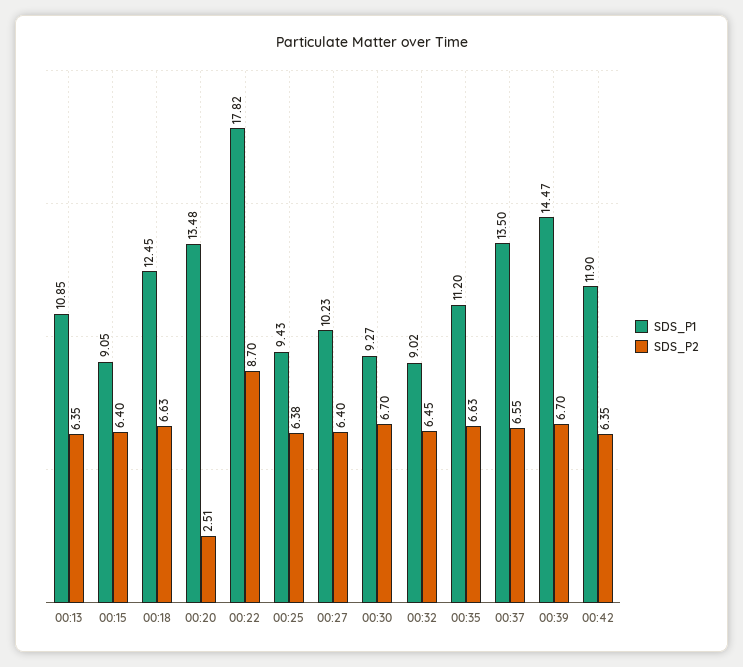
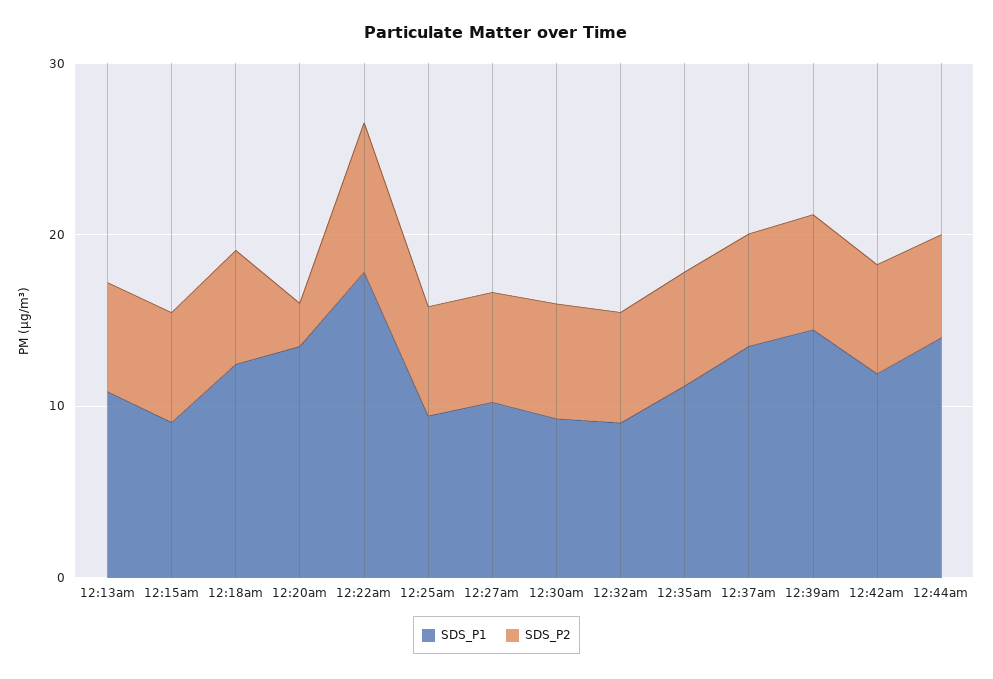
SDS_P1, 12:44am: none -> 14
SDS_P2, 12:44am: none -> 6

